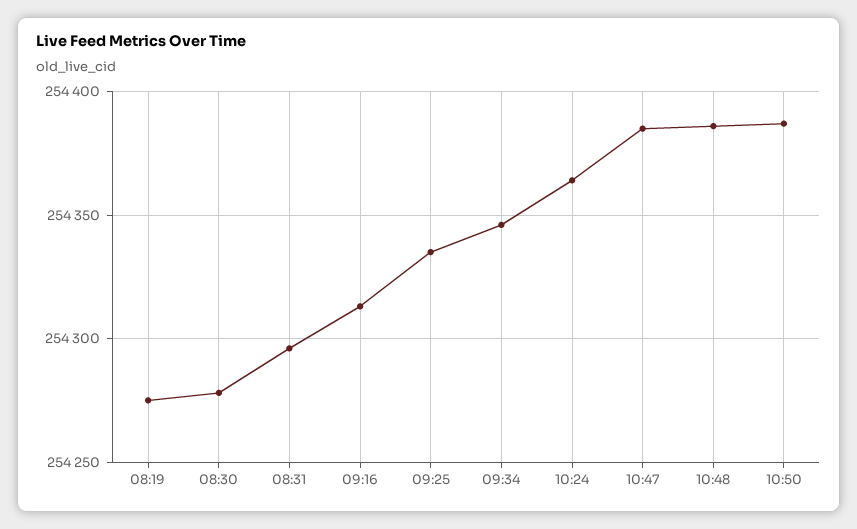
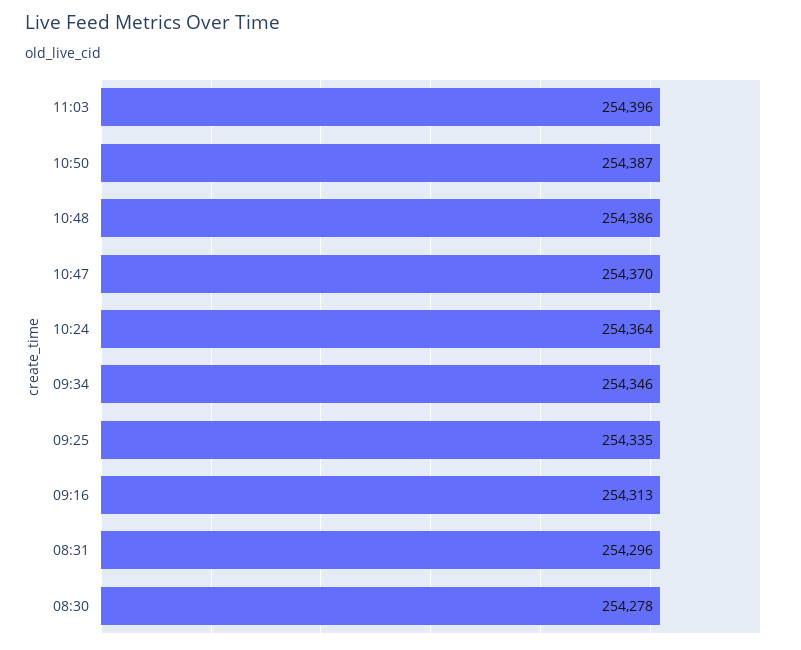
08:19: 254275 -> none
10:47: 254385 -> 254370
11:03: none -> 254396

